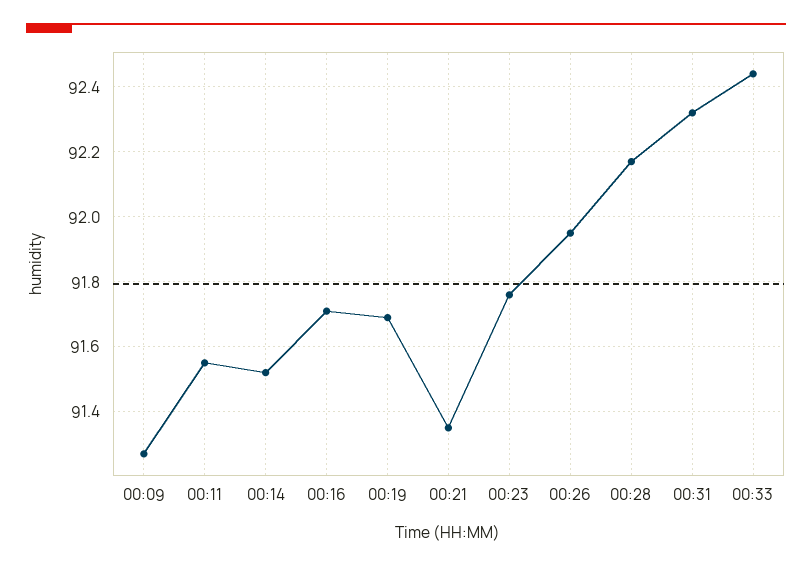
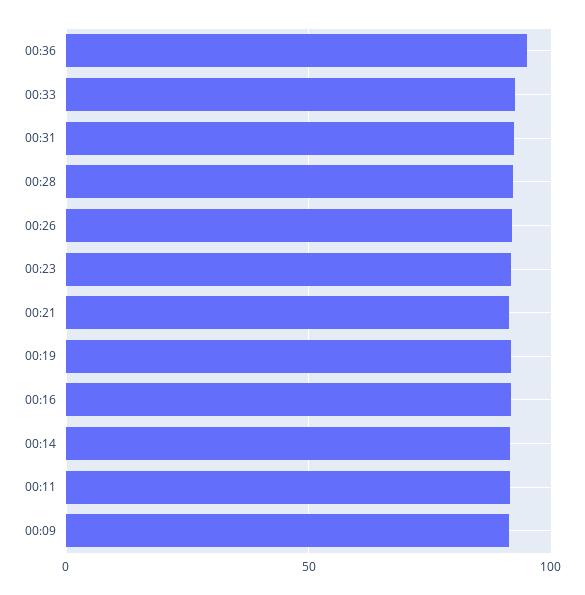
00:36: none -> 95

